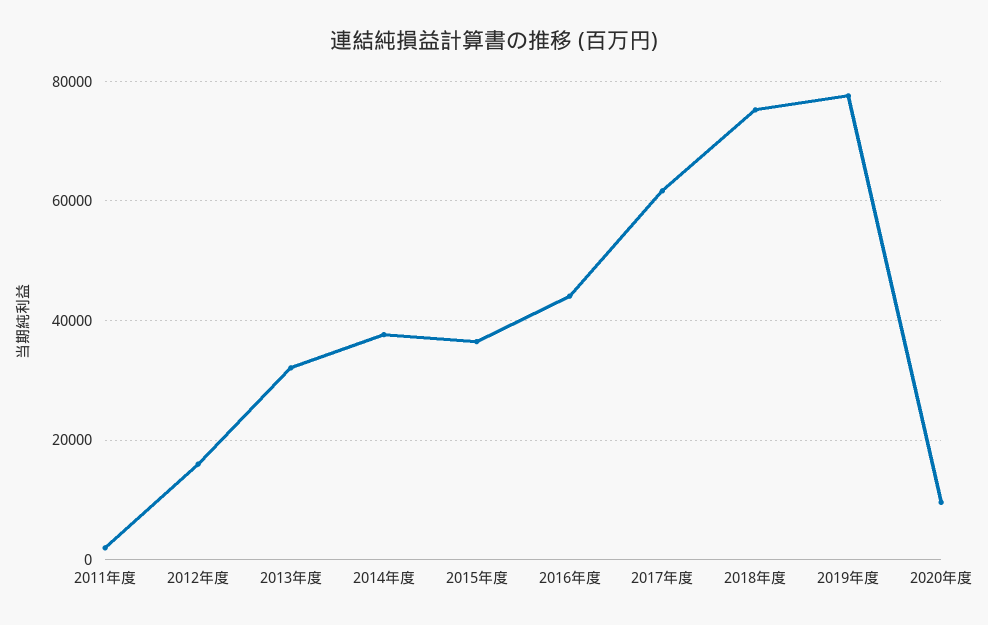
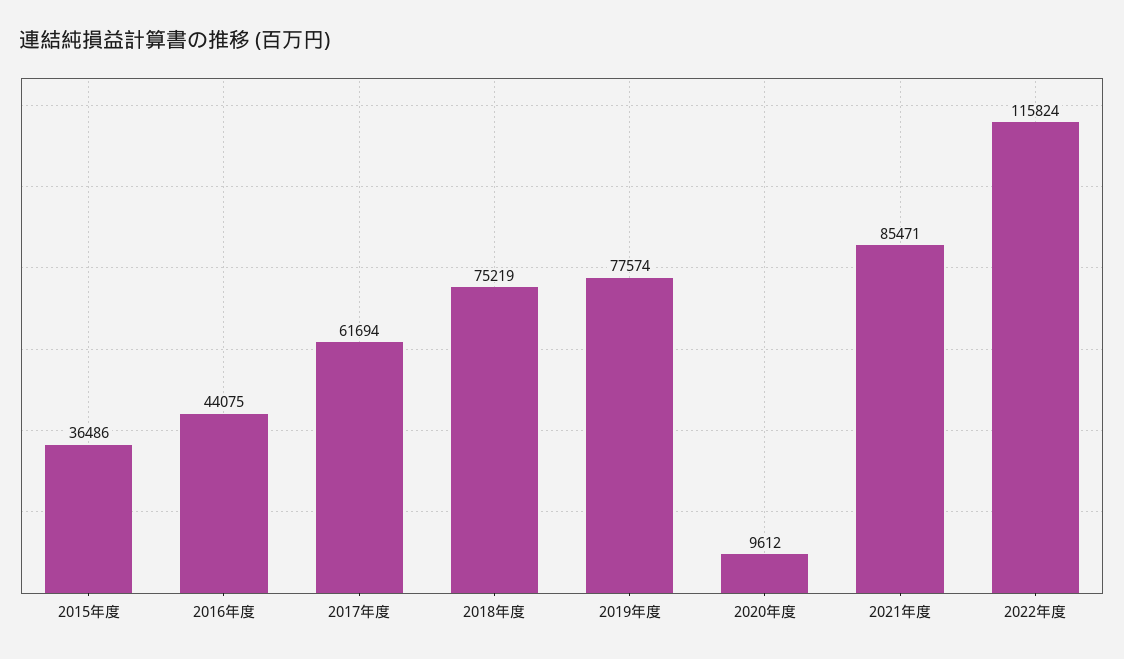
2011年度: 2000 -> none
2012年度: 16000 -> none
2013年度: 32000 -> none
2014年度: 38000 -> none
2021年度: none -> 85471
2022年度: none -> 115824

